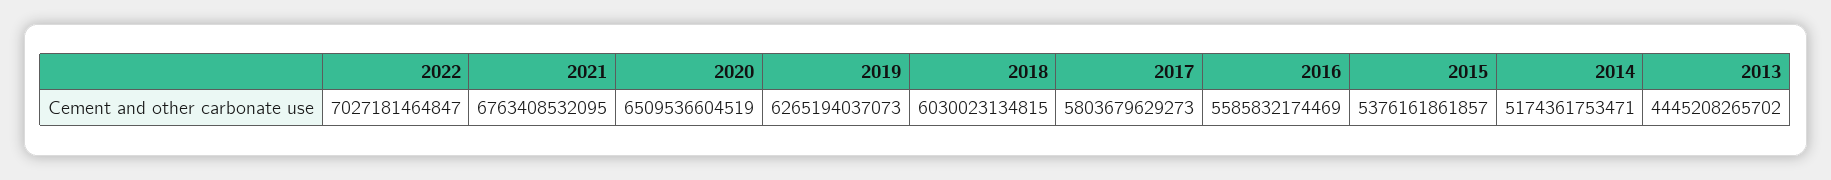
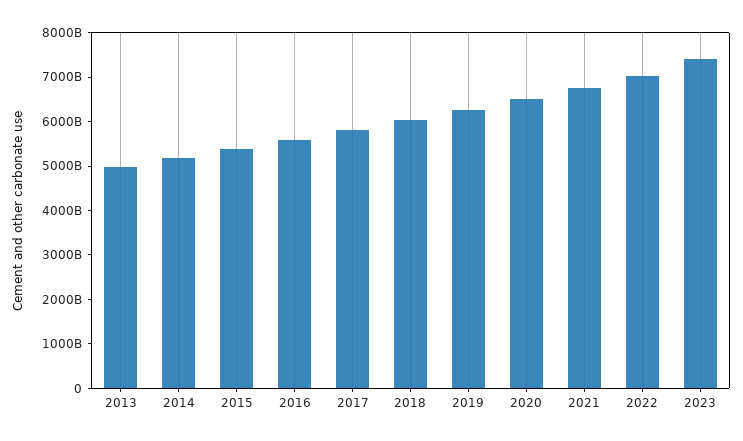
2013: 4445208265702 -> 5000000000000
2023: none -> 7400000000000

